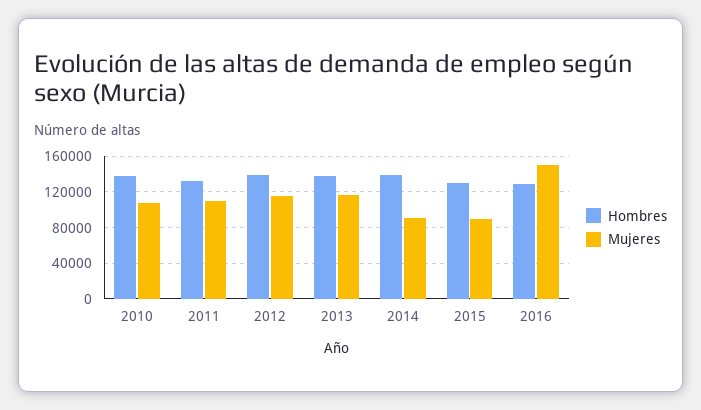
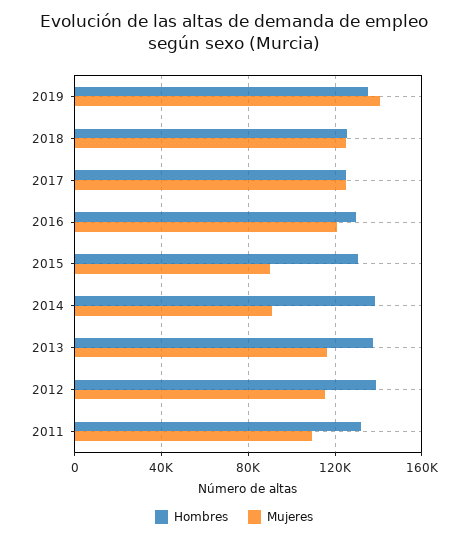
Hombres, 2010: 140000 -> none
Mujeres, 2010: 110000 -> none
Mujeres, 2016: 150000 -> 120000
Hombres, 2019: none -> 135000
Mujeres, 2019: none -> 140000
Hombres, 2018: none -> 125000
Mujeres, 2018: none -> 125000
Hombres, 2017: none -> 125000
Mujeres, 2017: none -> 125000

